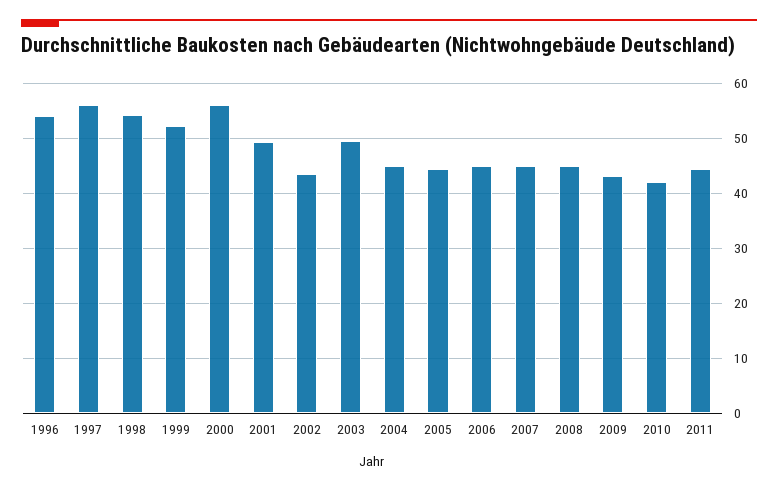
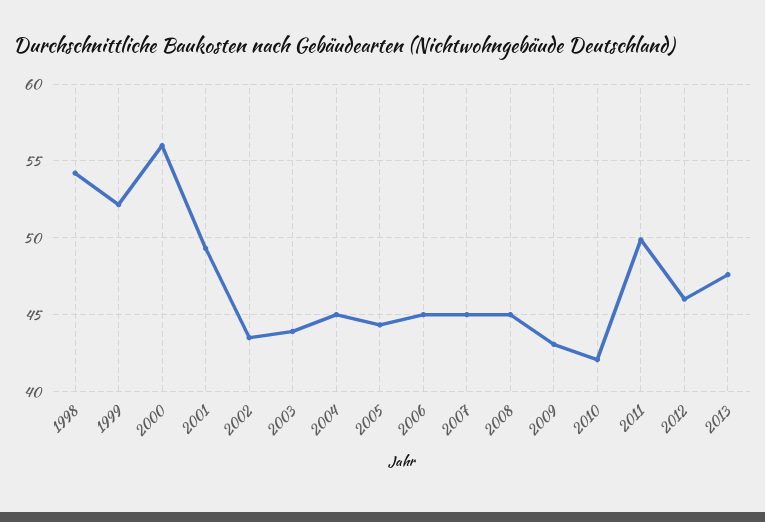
1996: 54 -> none
1997: 56 -> none
2003: 50 -> 44
2011: 44 -> 50
2012: none -> 46
2013: none -> 47.5

